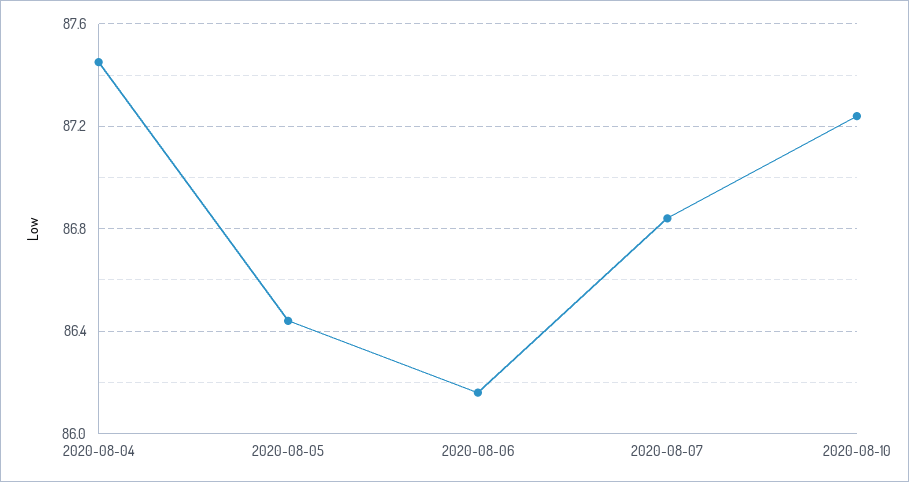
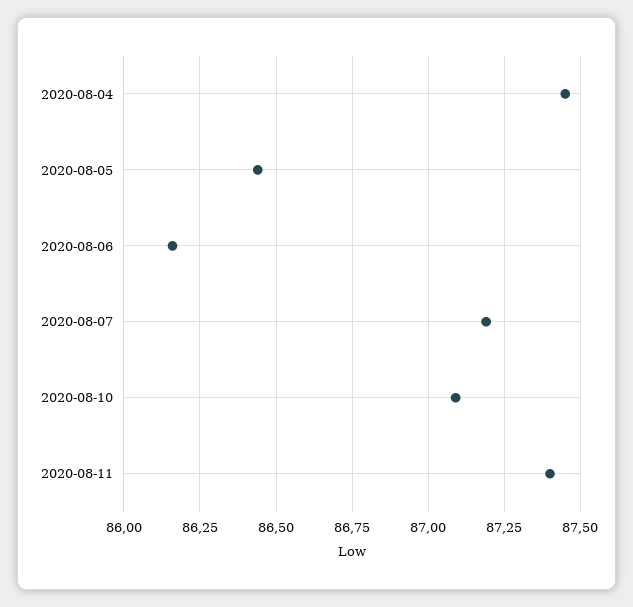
2020-08-07: 86.85 -> 87.2
2020-08-10: 87.25 -> 87.1
2020-08-11: none -> 87.4

